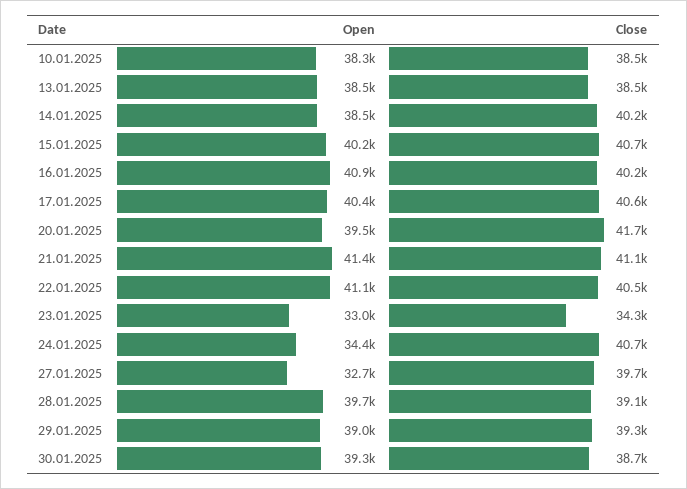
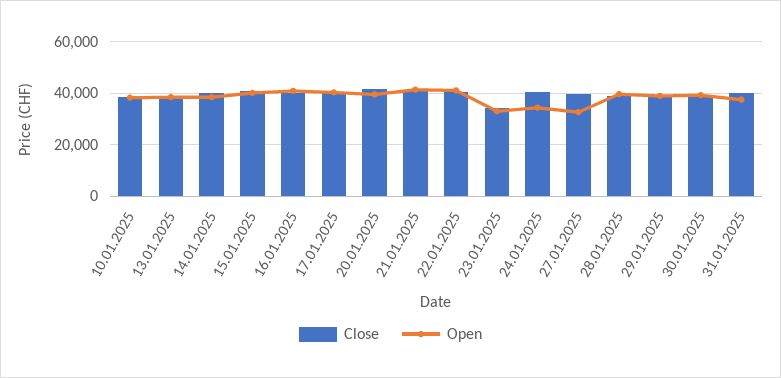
Close, 31.01.2025: none -> 40000
Open, 31.01.2025: none -> 37500

